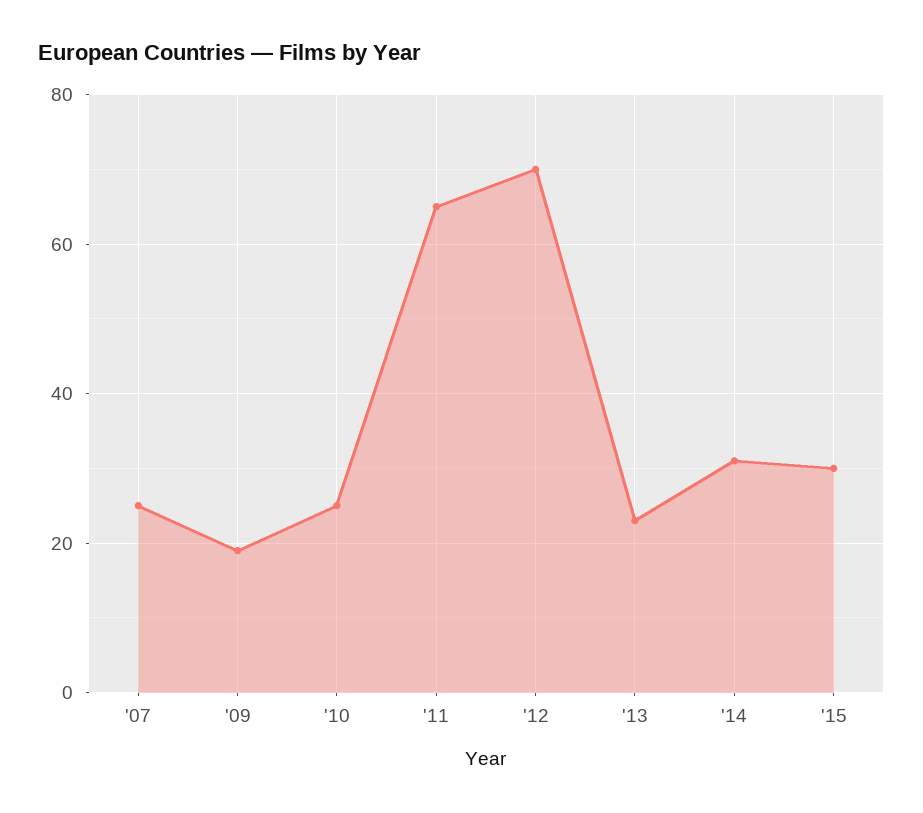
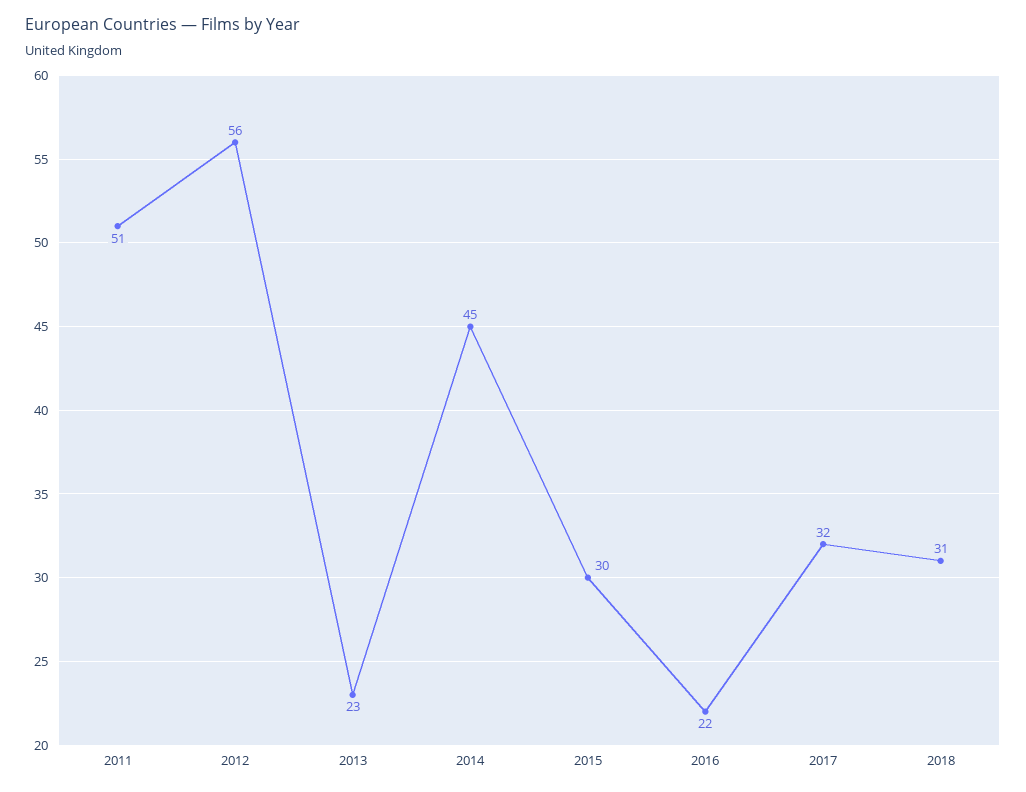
'07: 25 -> none
'09: 20 -> none
'10: 25 -> none
'11: 65 -> 51
'12: 70 -> 56
'14: 30 -> 45
2016: none -> 22
2017: none -> 32
2018: none -> 31

